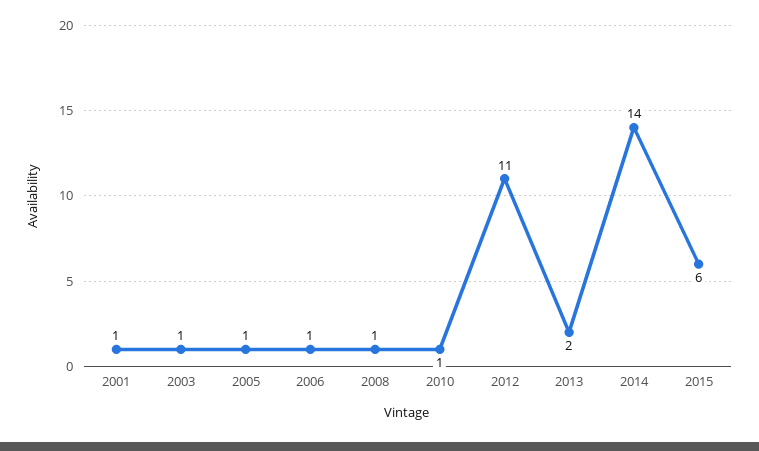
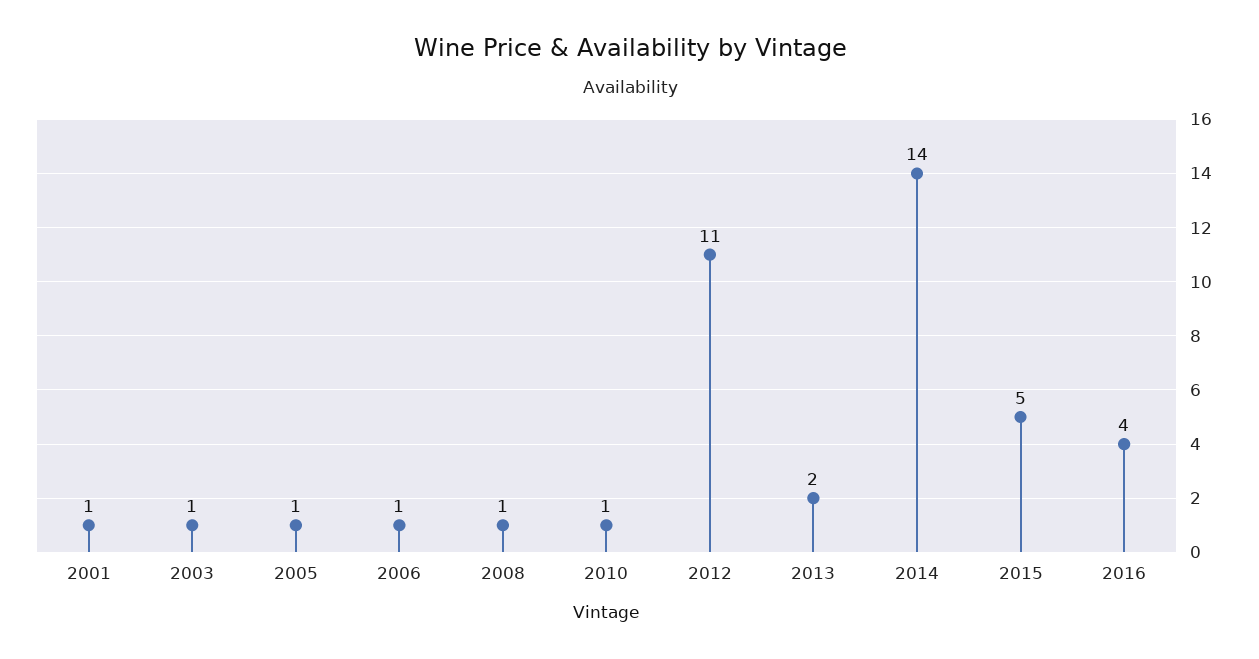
2015: 6 -> 5
2016: none -> 4

